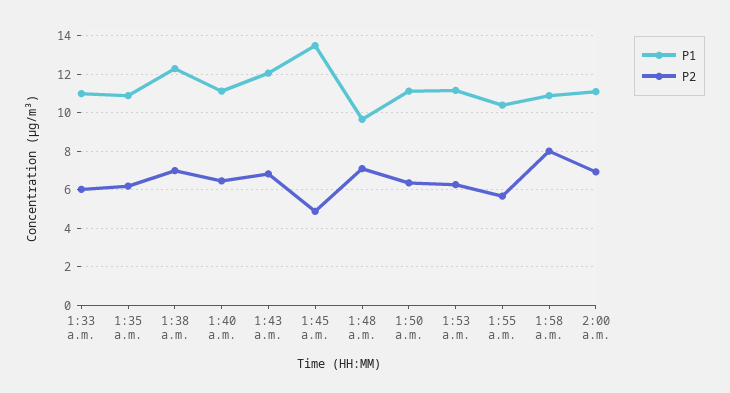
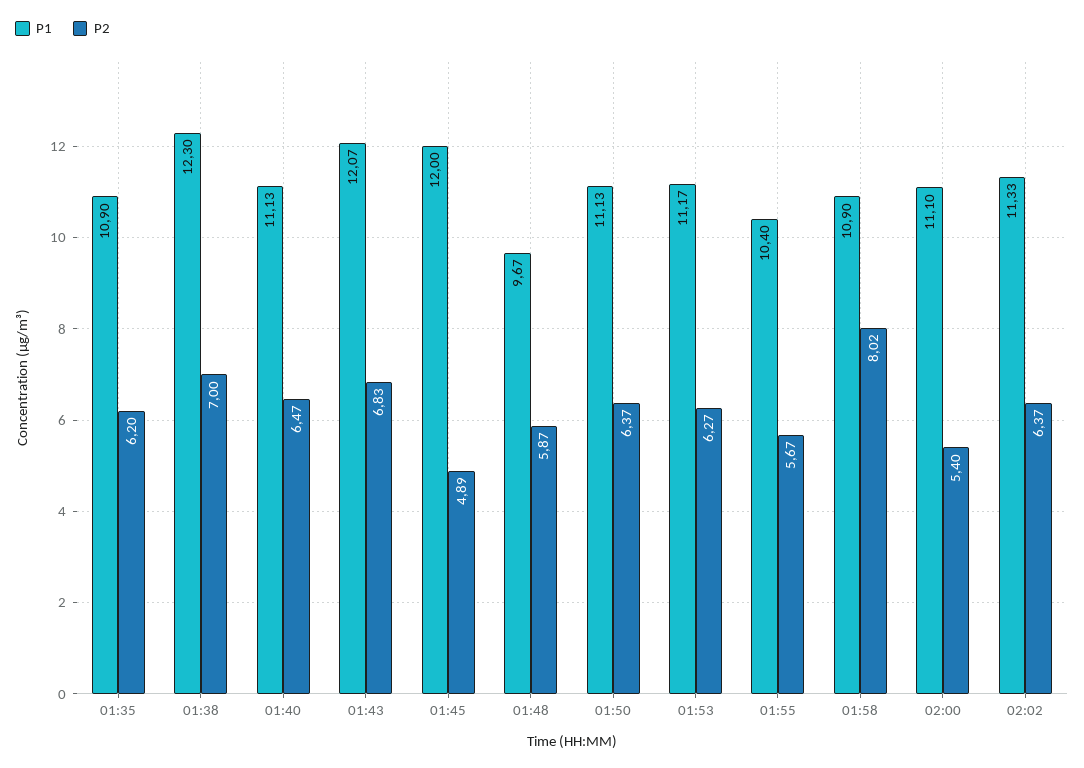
P1, 1:33 a.m.: 11 -> none
P2, 1:33 a.m.: 6 -> none
P1, 1:45 a.m.: 13.5 -> 12
P2, 1:48 a.m.: 7 -> 5.87
P2, 2:00 a.m.: 7 -> 5.4
P1, 02:02: none -> 11.33
P2, 02:02: none -> 6.37

